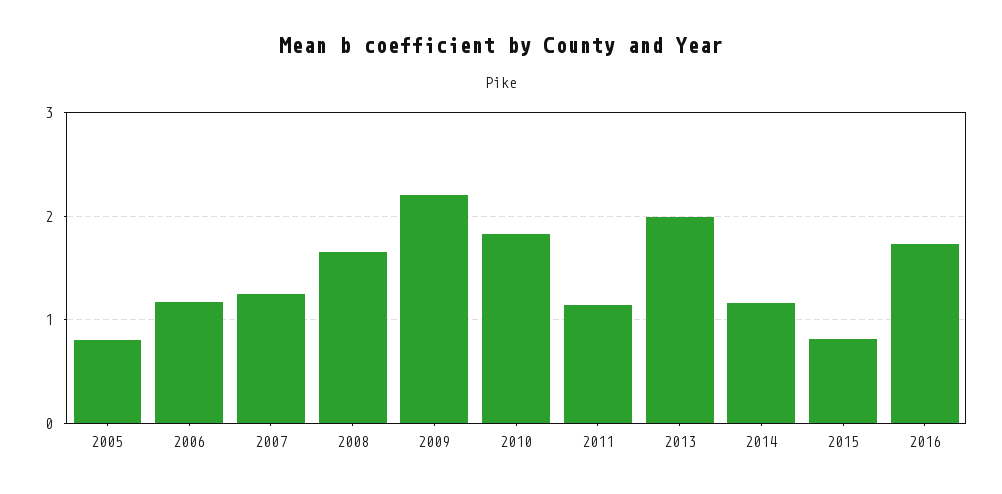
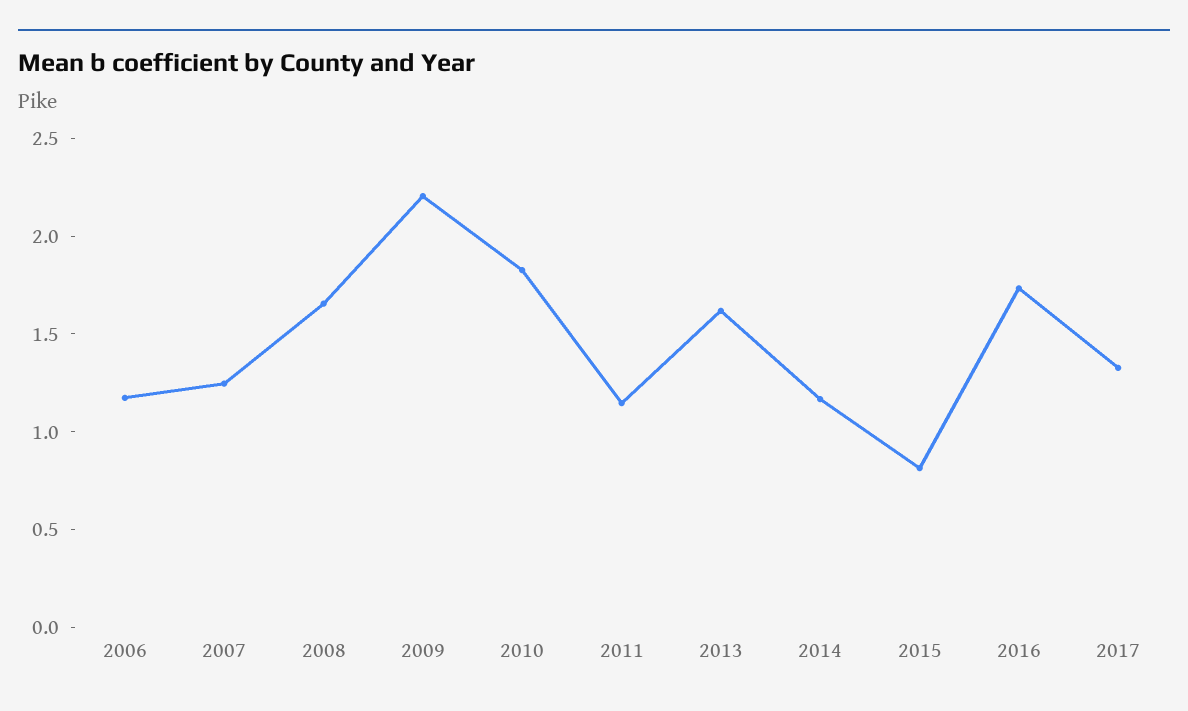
2005: 0.8 -> none
2013: 2 -> 1.6
2017: none -> 1.3

